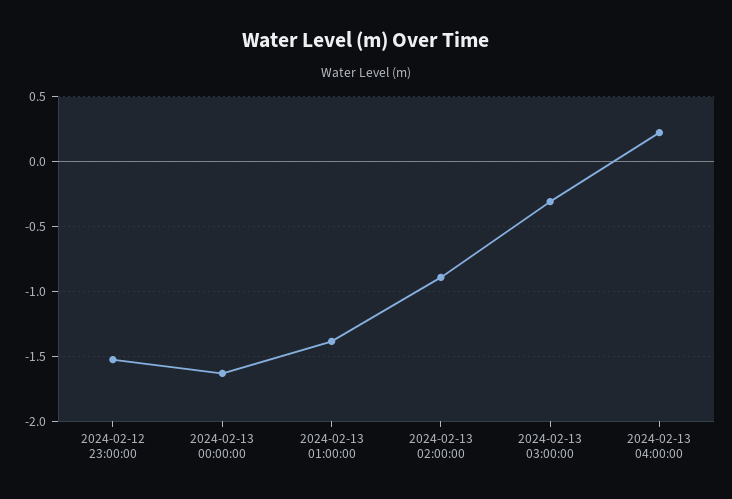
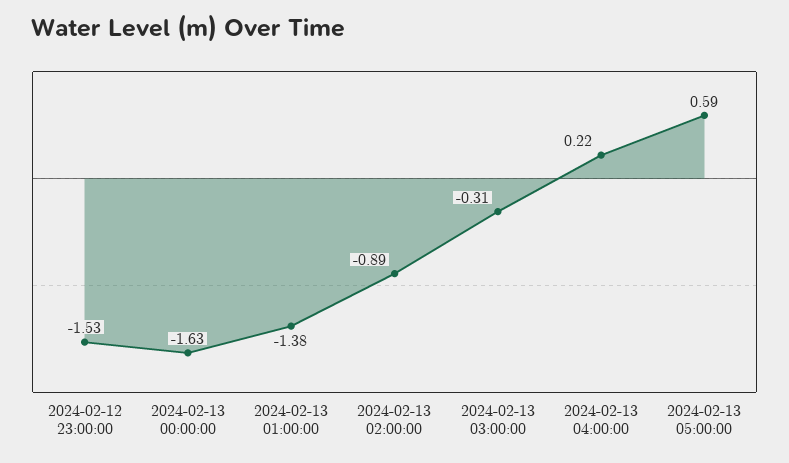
2024-02-13 05:00:00: none -> 0.59

